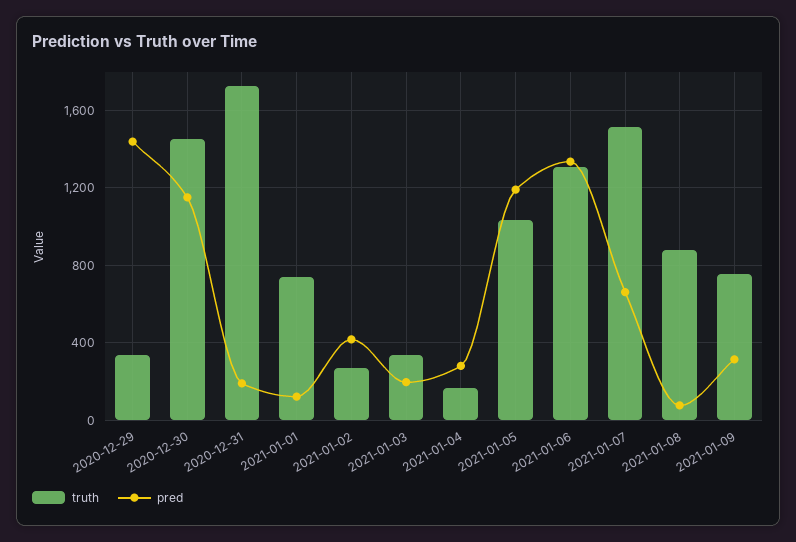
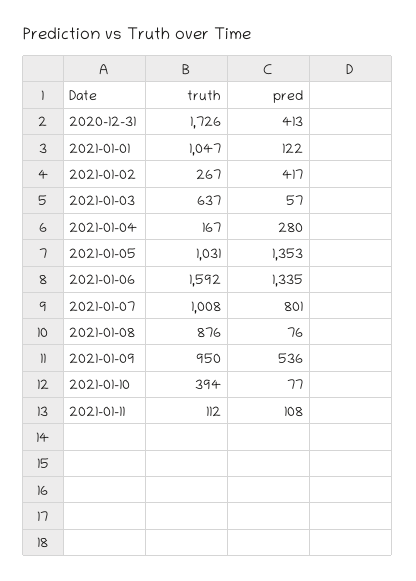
truth, 2020-12-29: 350 -> none
pred, 2020-12-29: 1450 -> none
truth, 2020-12-30: 1450 -> none
pred, 2020-12-30: 1150 -> none
pred, 2020-12-31: 200 -> 413
truth, 2021-01-01: 750 -> 1047
truth, 2021-01-03: 350 -> 637
pred, 2021-01-03: 200 -> 57
pred, 2021-01-05: 1200 -> 1353
truth, 2021-01-06: 1300 -> 1592
truth, 2021-01-07: 1500 -> 1008
pred, 2021-01-07: 650 -> 801
truth, 2021-01-09: 750 -> 950
pred, 2021-01-09: 300 -> 536
truth, 2021-01-10: none -> 394
pred, 2021-01-10: none -> 77
truth, 2021-01-11: none -> 112
pred, 2021-01-11: none -> 108

